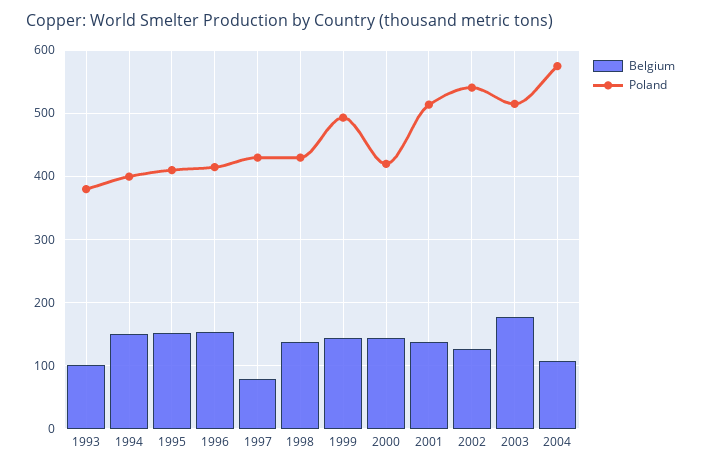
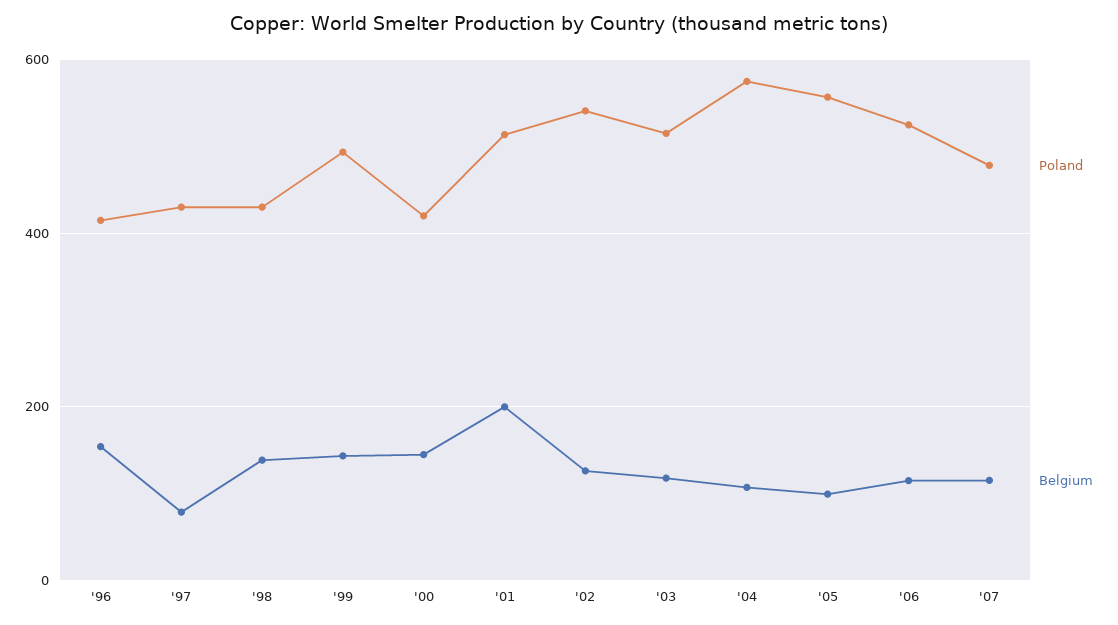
Belgium, 1993: 100 -> none
Poland, 1993: 380 -> none
Belgium, 1994: 150 -> none
Poland, 1994: 400 -> none
Belgium, 1995: 150 -> none
Poland, 1995: 410 -> none
Belgium, 2001: 140 -> 200
Belgium, 2003: 180 -> 120
Poland, '05: none -> 560
Belgium, '05: none -> 100
Poland, '06: none -> 520
Belgium, '06: none -> 120
Poland, '07: none -> 480
Belgium, '07: none -> 120

